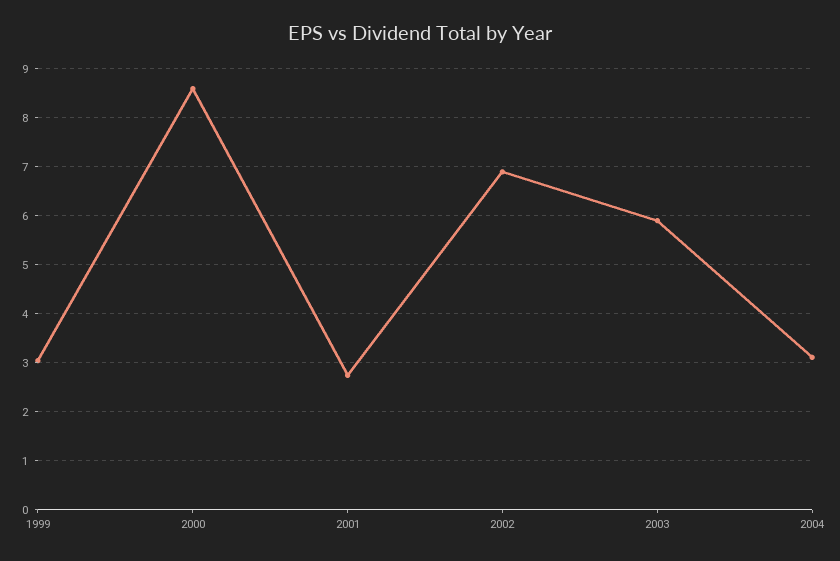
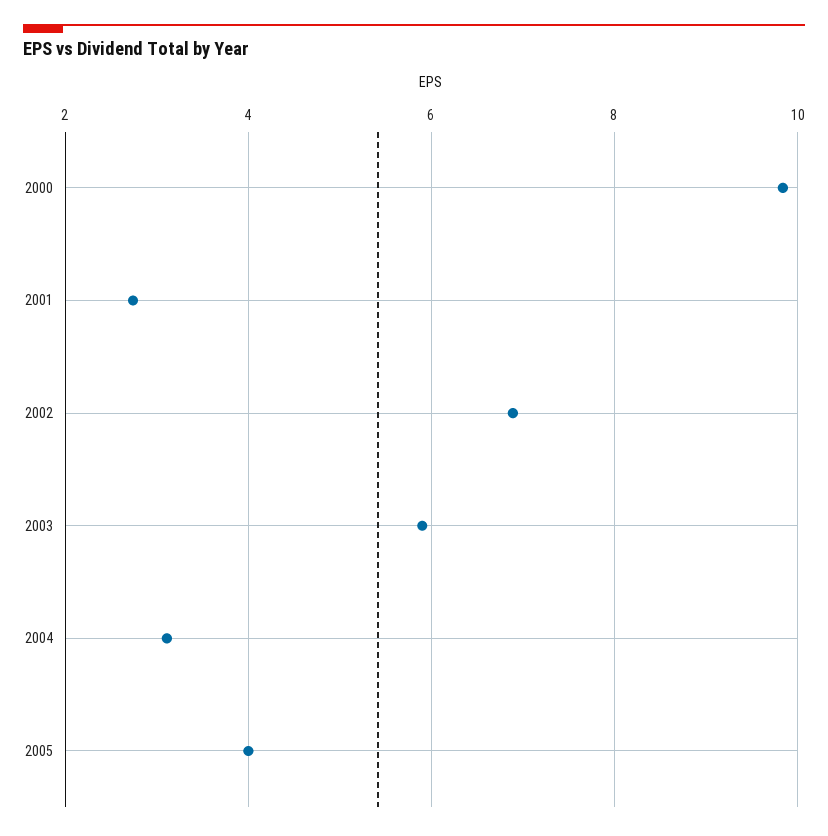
1999: 3 -> none
2000: 8.6 -> 9.8
2005: none -> 4

